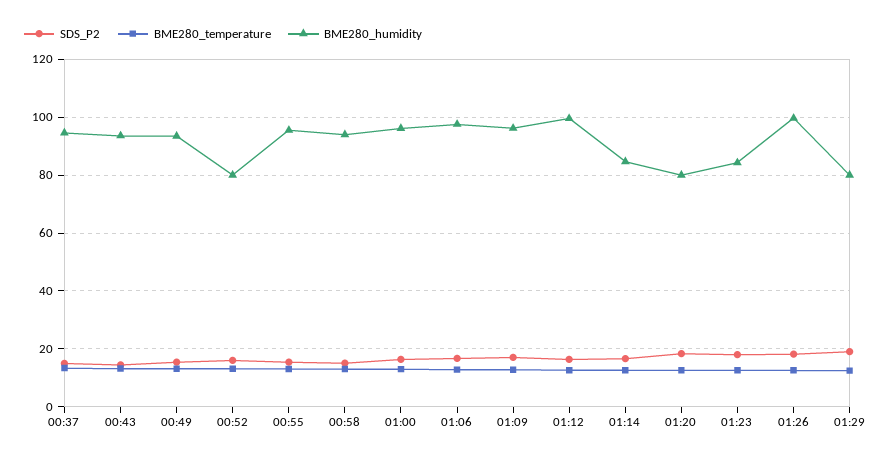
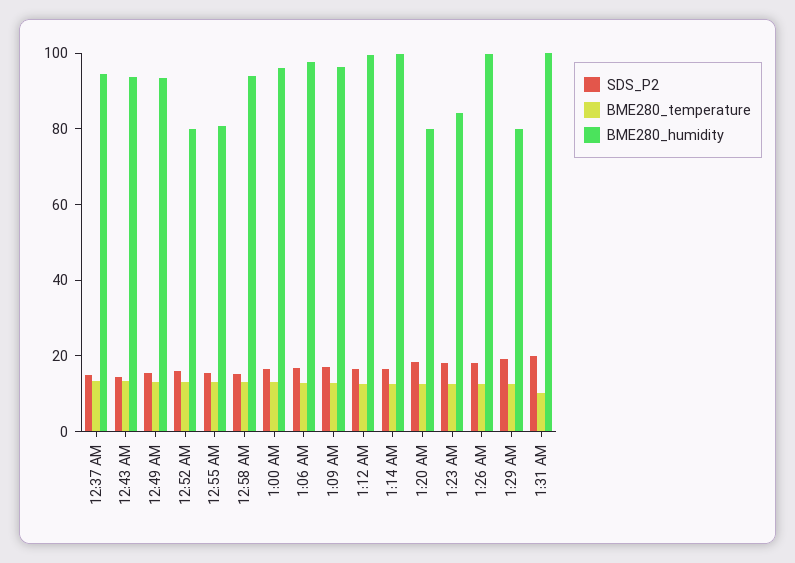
BME280_humidity, 00:55: 95 -> 80
BME280_humidity, 01:14: 85 -> 100
SDS_P2, 1:31 AM: none -> 20
BME280_temperature, 1:31 AM: none -> 10
BME280_humidity, 1:31 AM: none -> 100

